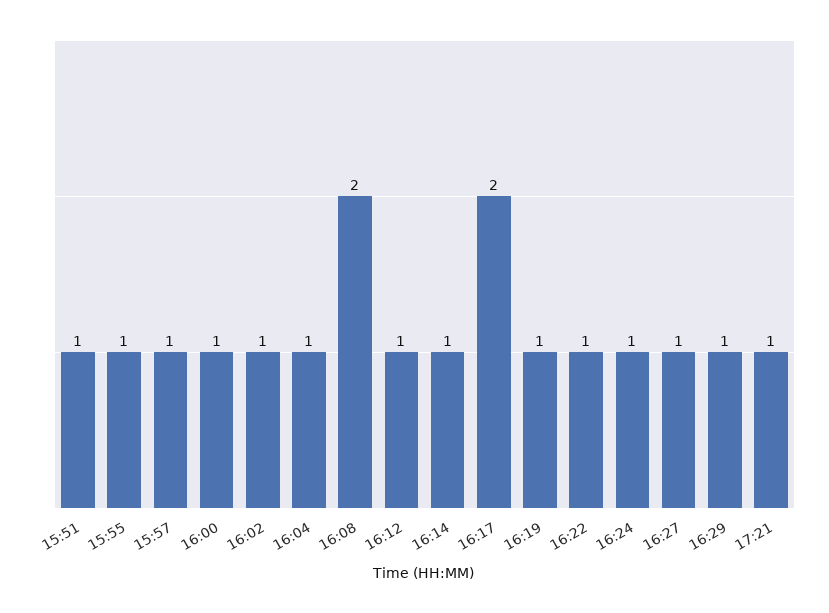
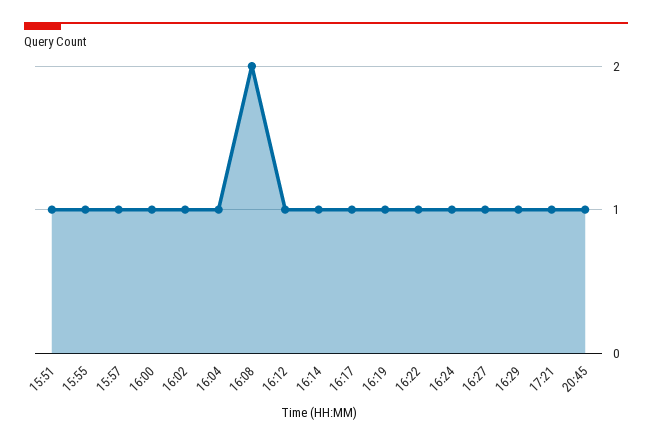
16:17: 2 -> 1
20:45: none -> 1

